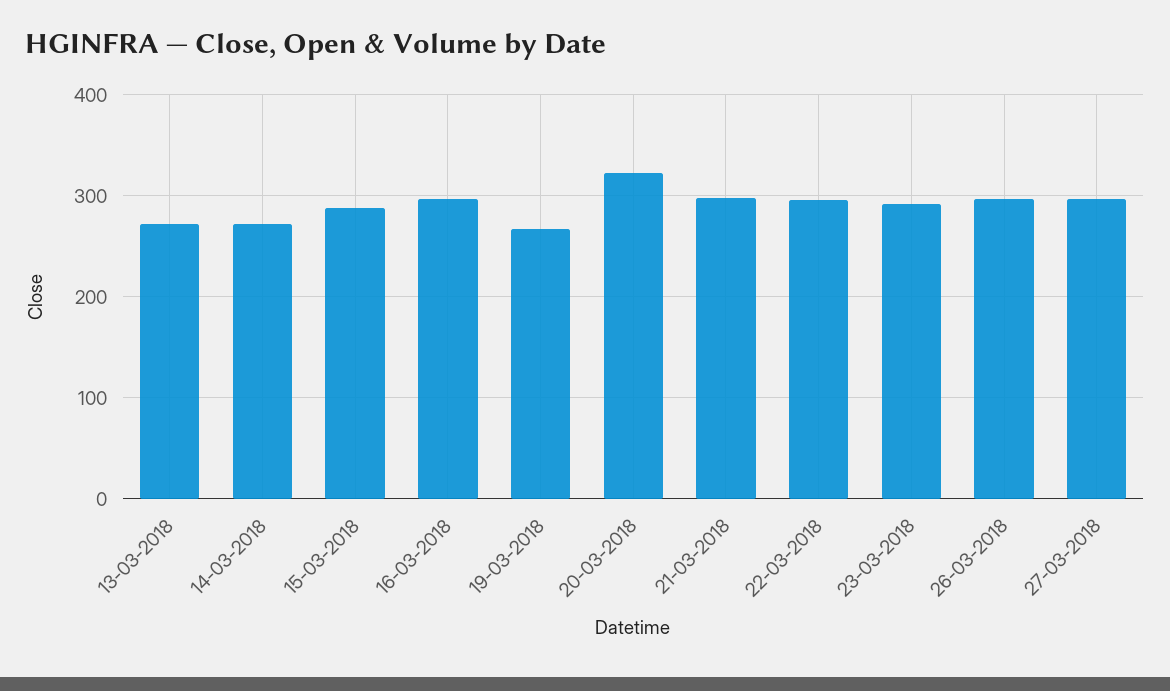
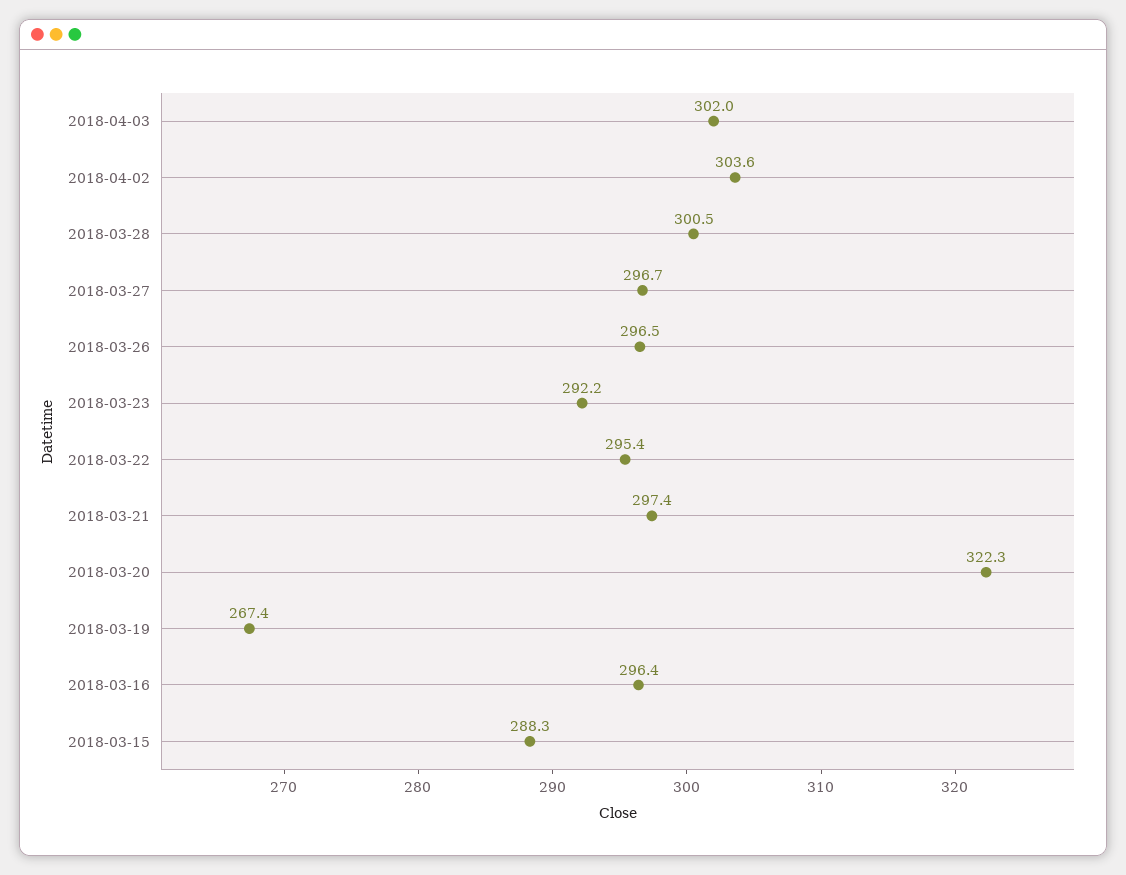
13-03-2018: 270 -> none
14-03-2018: 270 -> none
2018-04-03: none -> 302
2018-04-02: none -> 303.6
2018-03-28: none -> 300.5

